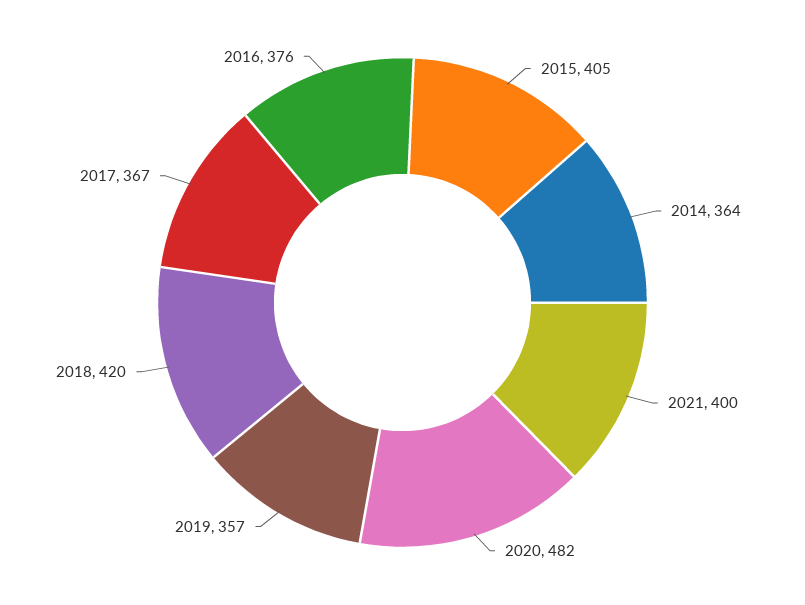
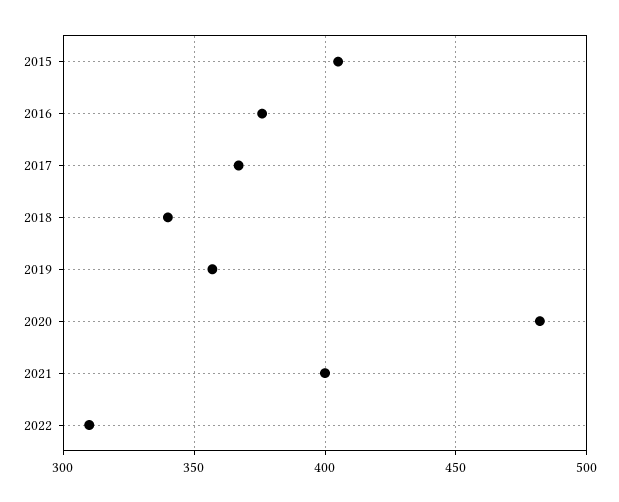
2014: 364 -> none
2018: 420 -> 340
2022: none -> 310

